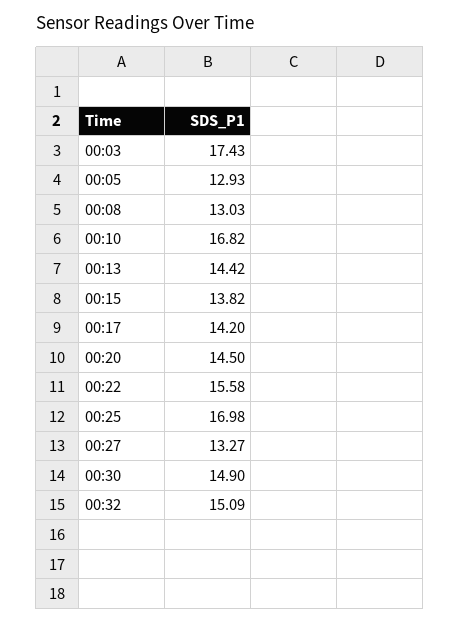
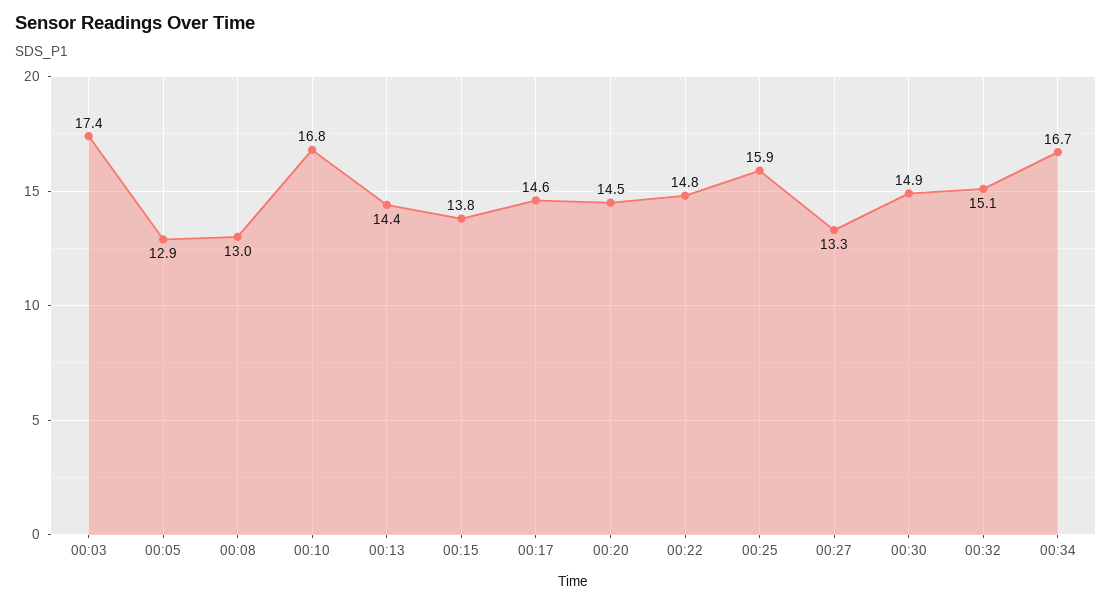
00:17: 14.2 -> 14.6
00:22: 15.58 -> 14.8
00:25: 16.98 -> 15.9
00:34: none -> 16.7

